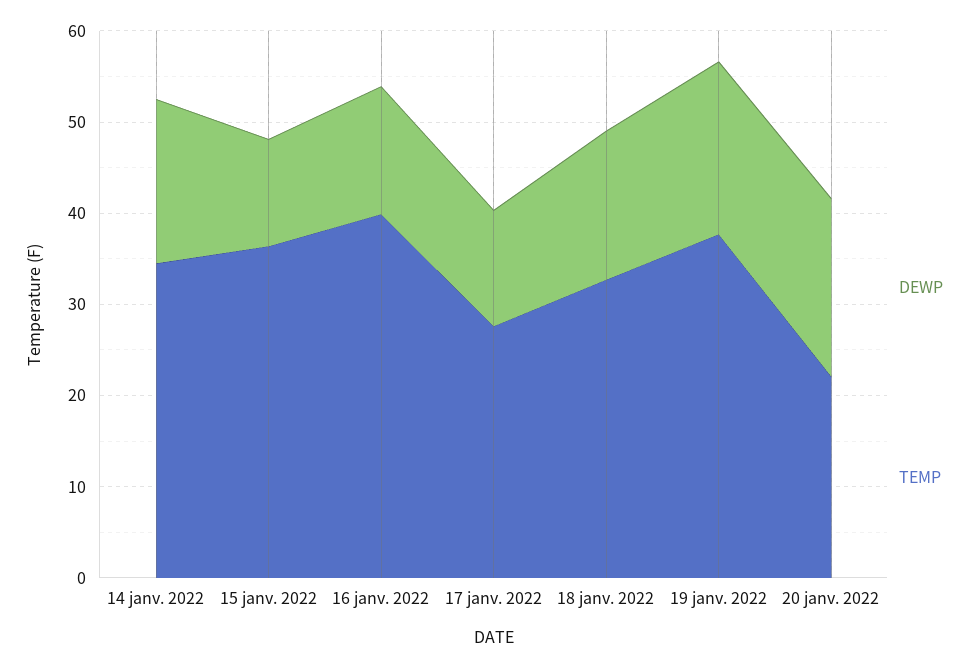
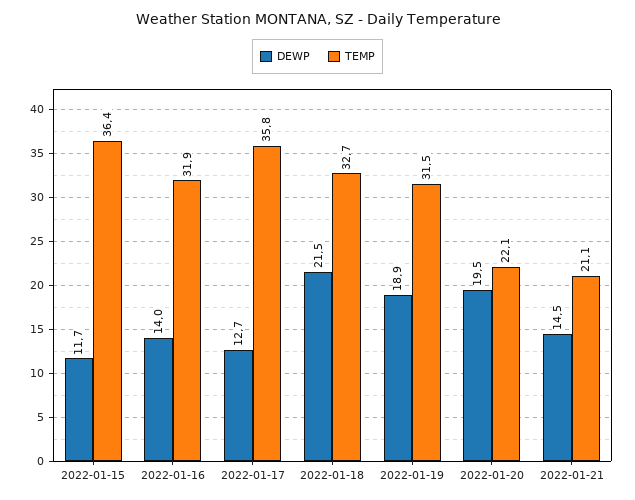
DEWP, 14 janv. 2022: 18 -> none
TEMP, 14 janv. 2022: 34 -> none
TEMP, 16 janv. 2022: 40 -> 31.9
TEMP, 17 janv. 2022: 28 -> 35.8
DEWP, 18 janv. 2022: 16 -> 21.5
TEMP, 19 janv. 2022: 38 -> 31.5
DEWP, 2022-01-21: none -> 14.5
TEMP, 2022-01-21: none -> 21.1

